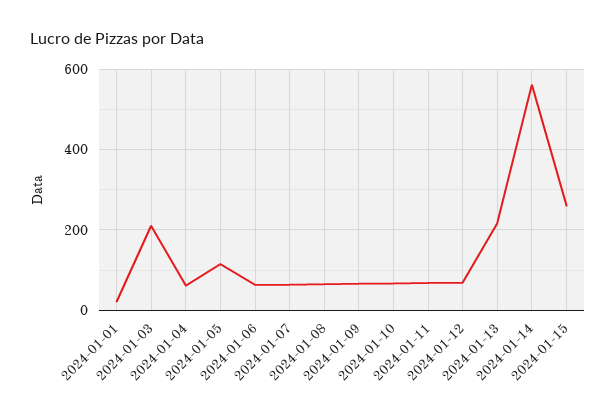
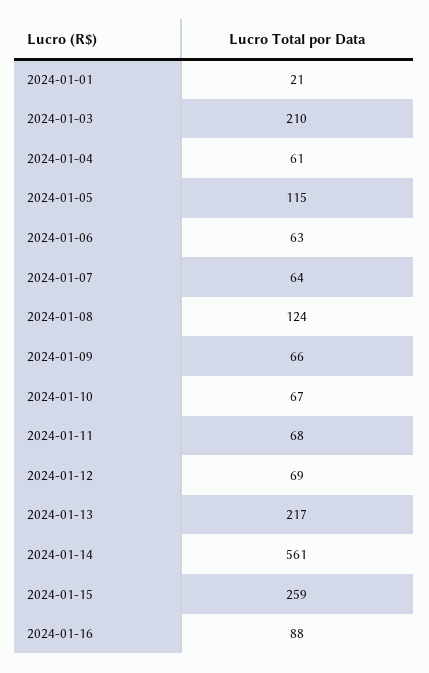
2024-01-08: 60 -> 124
2024-01-16: none -> 88

